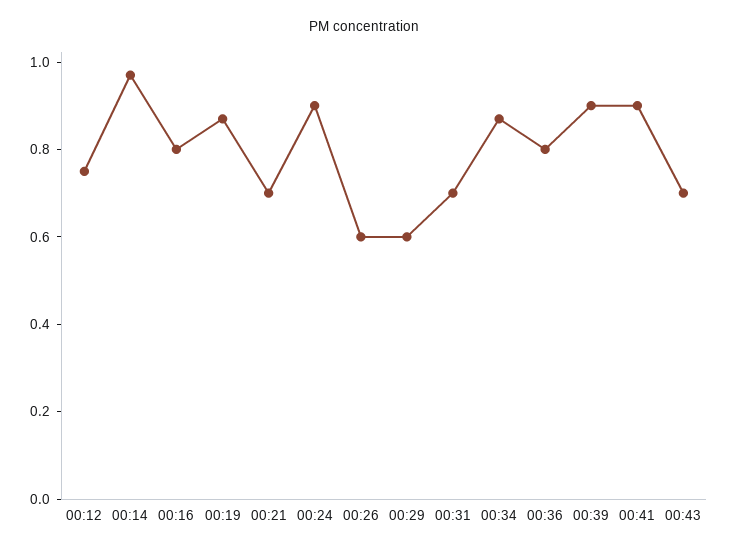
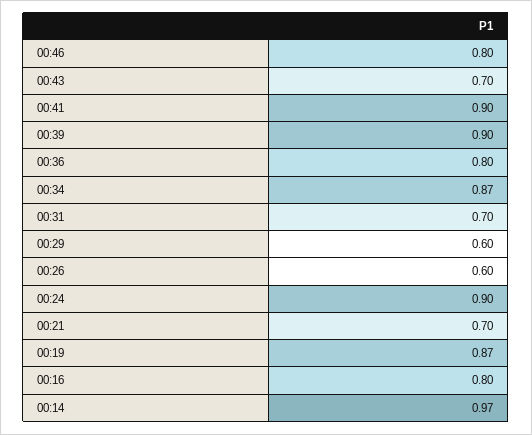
00:12: 0.75 -> none
00:46: none -> 0.8

